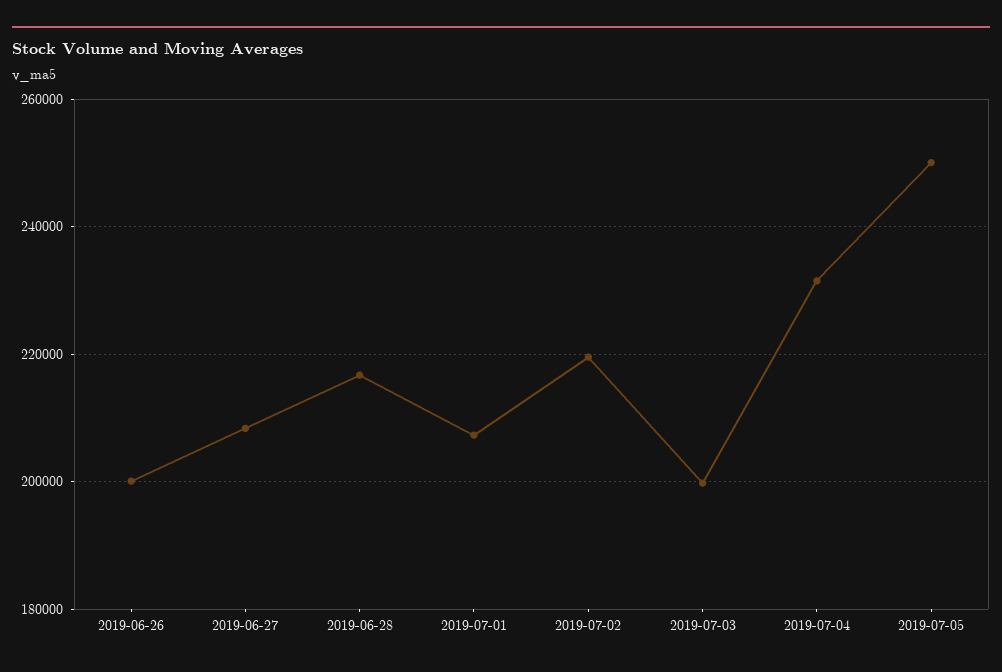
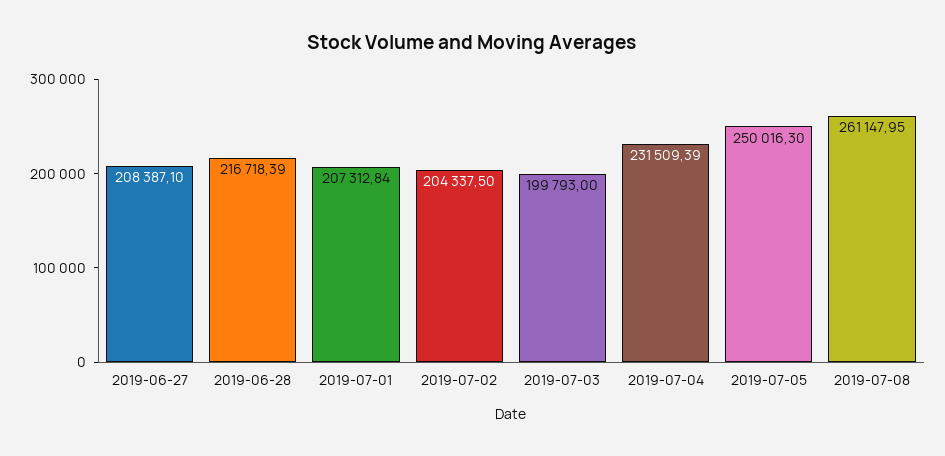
2019-06-26: 200000 -> none
2019-07-02: 220000 -> 204337.5
2019-07-08: none -> 261147.95

